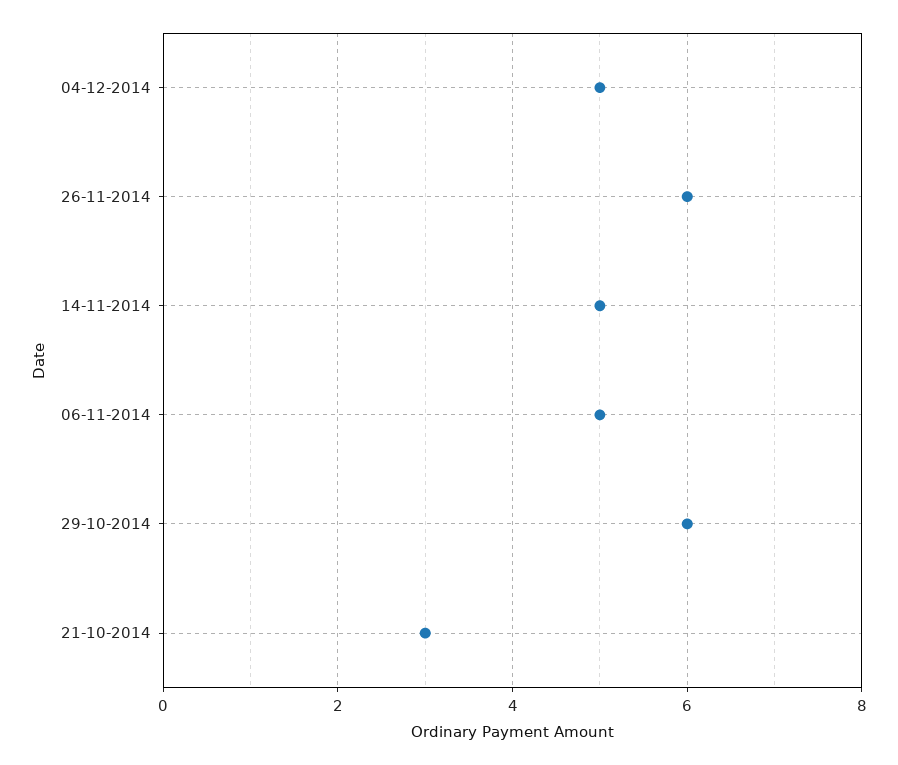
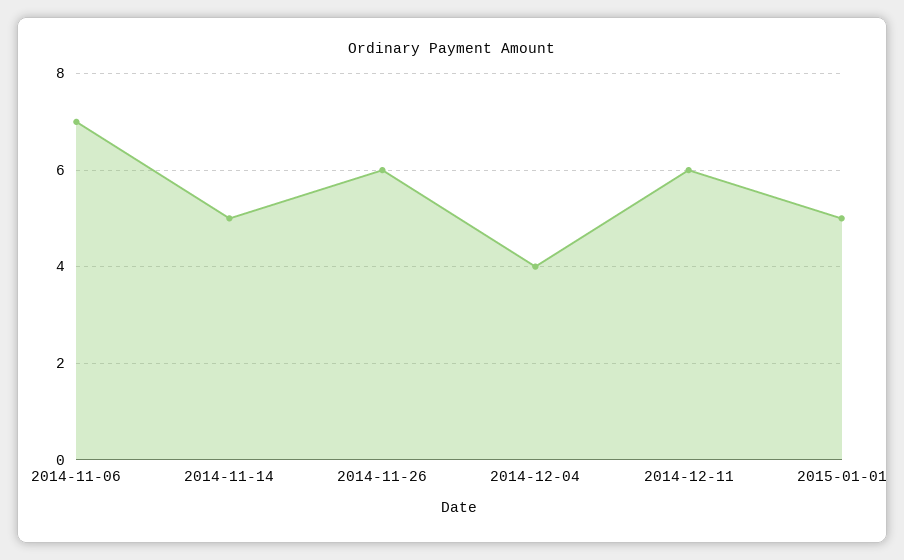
04-12-2014: 5 -> 4
06-11-2014: 5 -> 7
29-10-2014: 6 -> none
21-10-2014: 3 -> none
2014-12-11: none -> 6
2015-01-01: none -> 5

